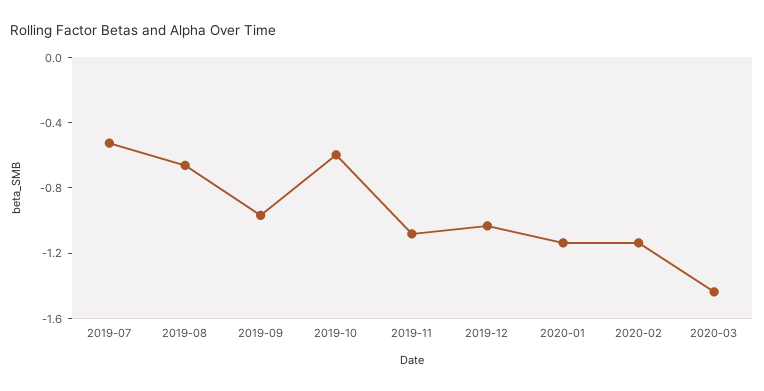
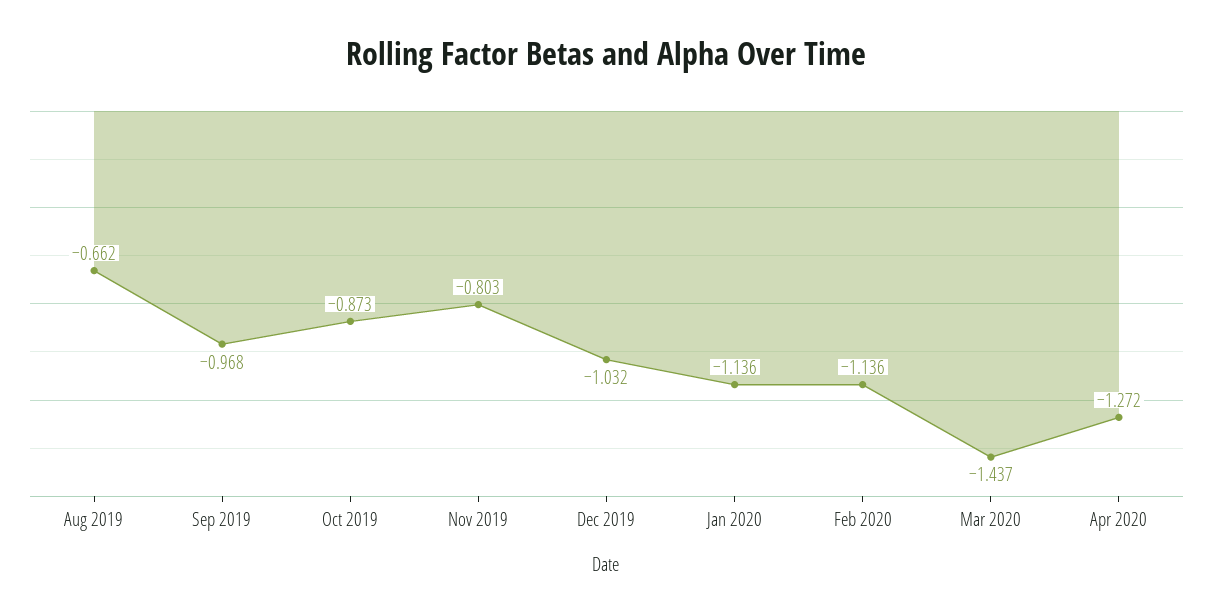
2019-07: -0.5 -> none
2019-10: -0.6 -> -0.873
2019-11: -1.1 -> -0.803
Apr 2020: none -> -1.272

